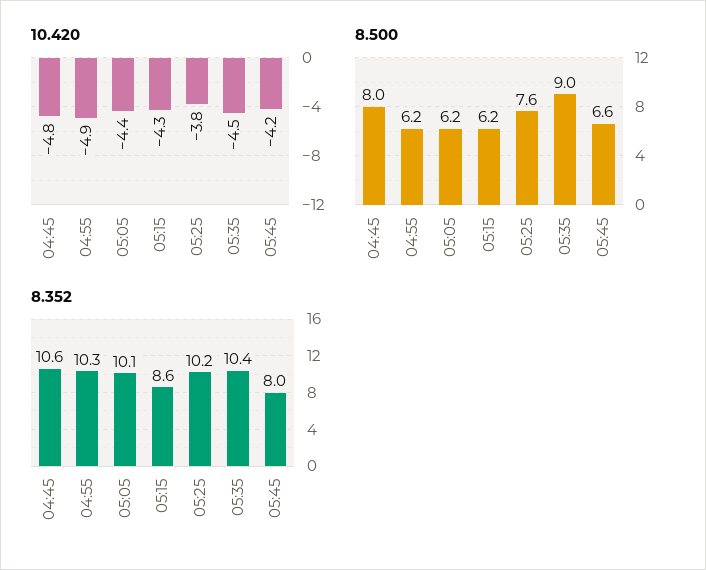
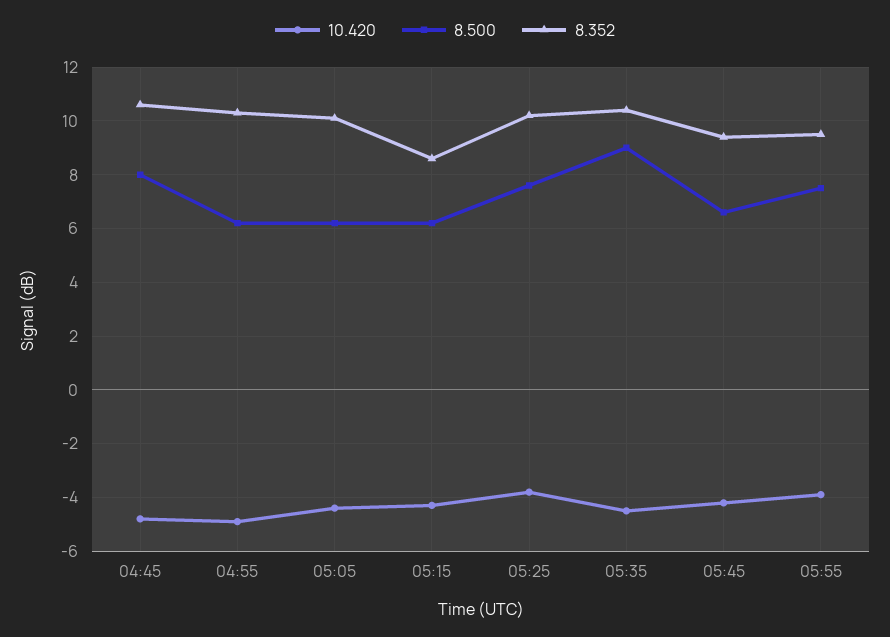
8.352, 05:45: 8 -> 9.5
10.420, 05:55: none -> -4
8.500, 05:55: none -> 7.5
8.352, 05:55: none -> 9.5

